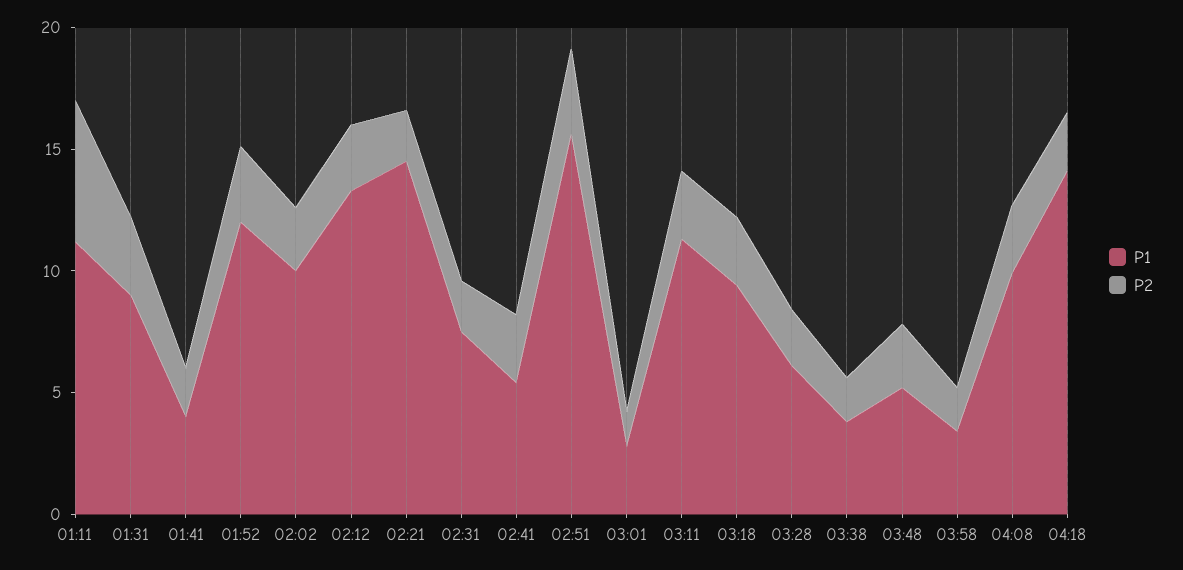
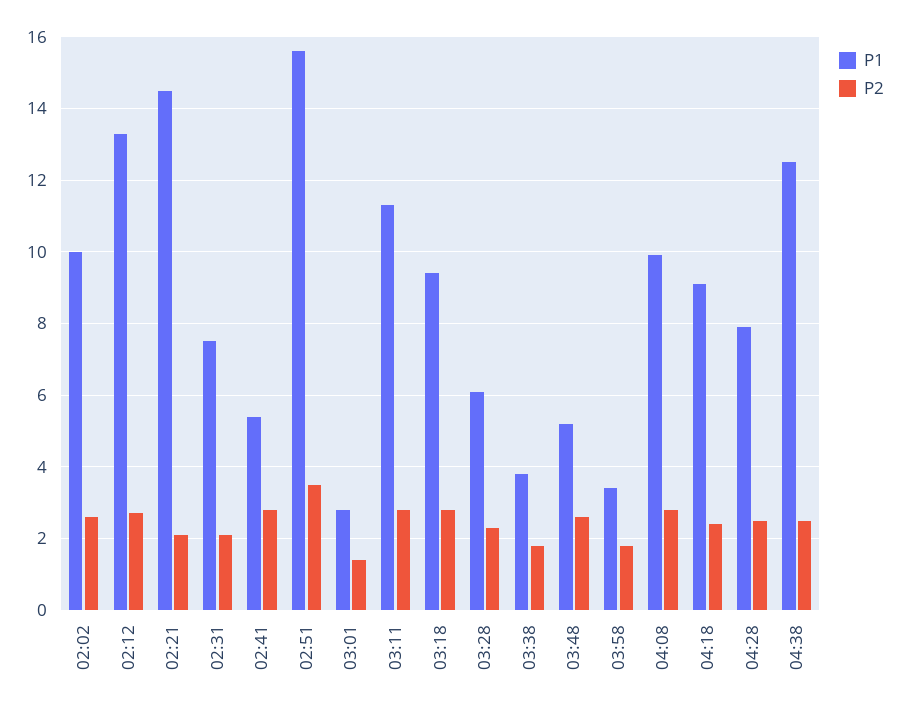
P1, 01:11: 11 -> none
P2, 01:11: 6 -> none
P1, 01:31: 9 -> none
P2, 01:31: 3 -> none
P1, 01:41: 4 -> none
P2, 01:41: 2 -> none
P1, 01:52: 12 -> none
P2, 01:52: 3 -> none
P1, 04:18: 14 -> 9
P1, 04:28: none -> 8
P2, 04:28: none -> 2.5
P1, 04:38: none -> 12.5
P2, 04:38: none -> 2.5

